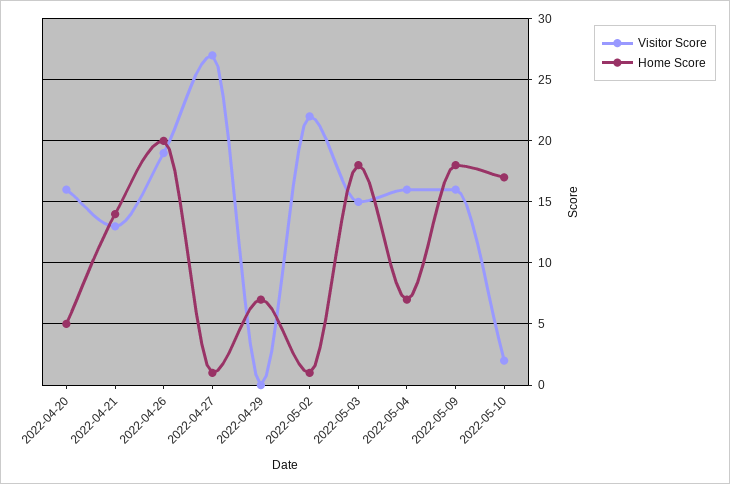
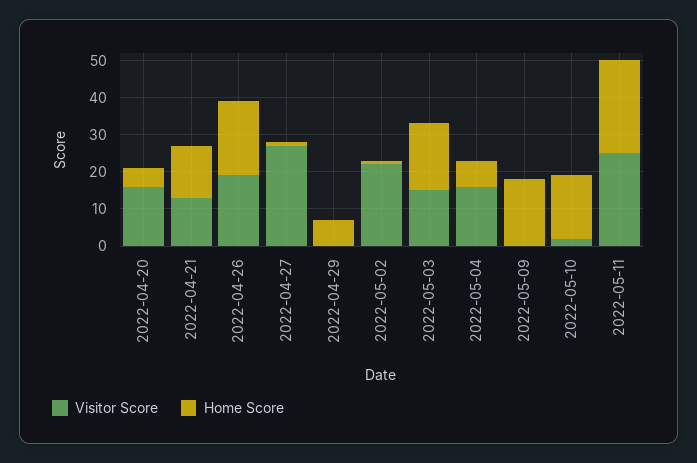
Visitor Score, 2022-05-09: 16 -> 0
Visitor Score, 2022-05-11: none -> 25
Home Score, 2022-05-11: none -> 25

